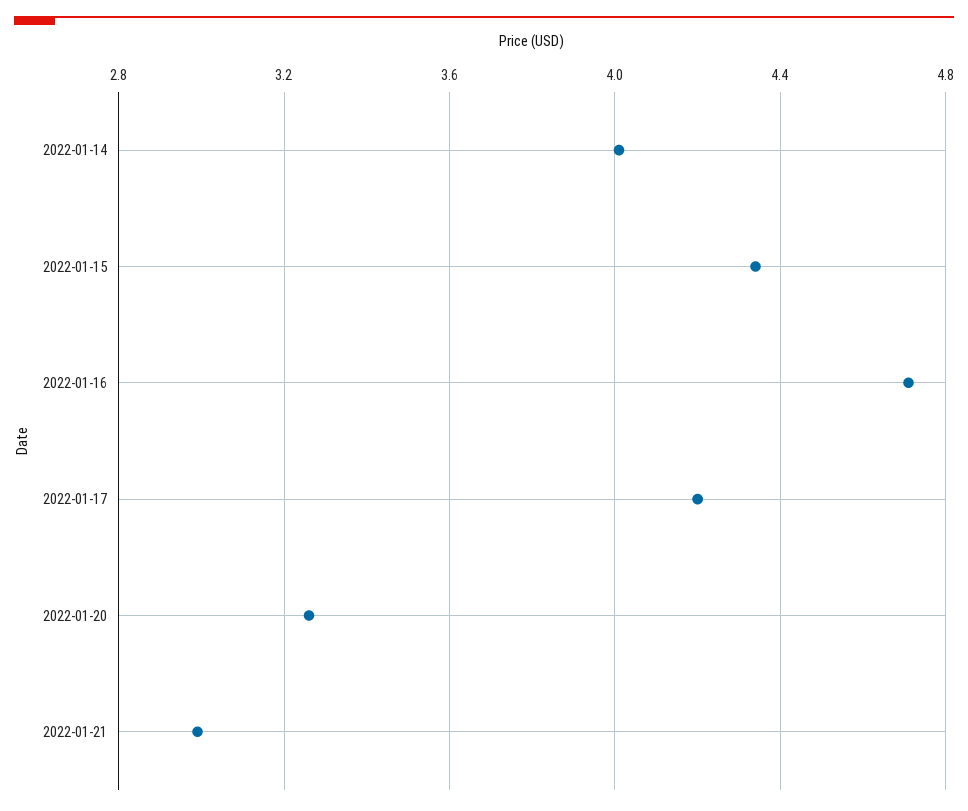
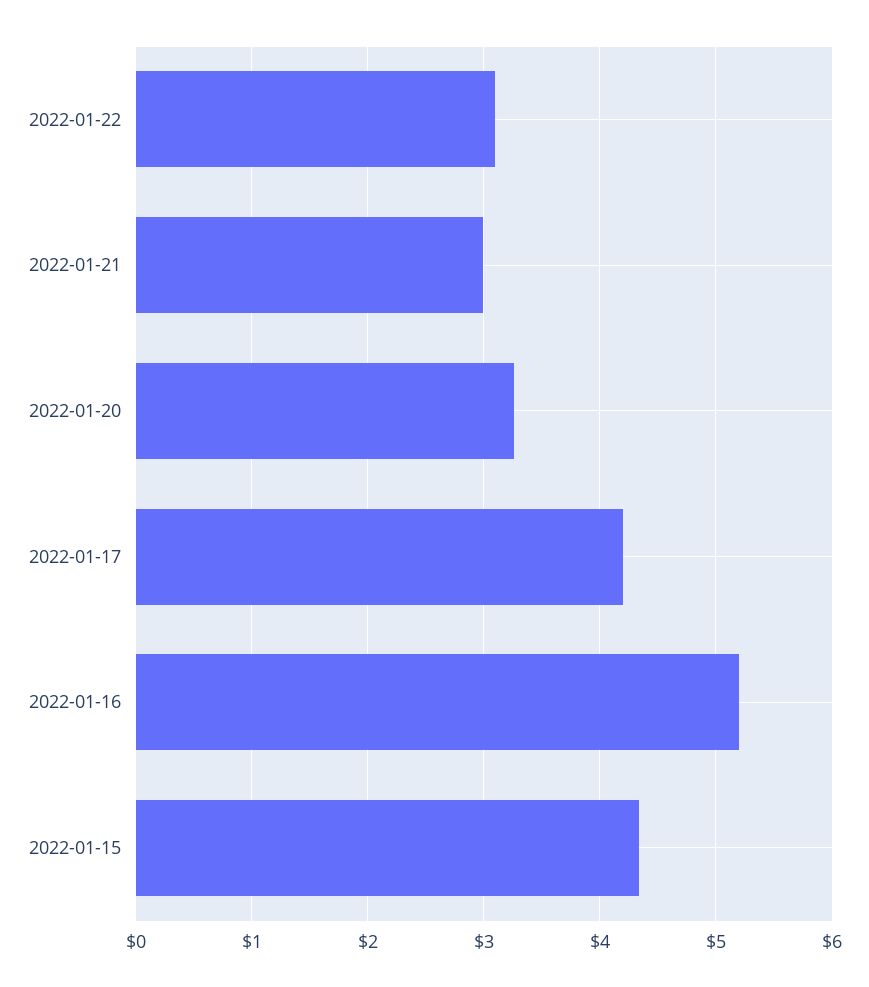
2022-01-14: 4 -> none
2022-01-16: 4.7 -> 5.2
2022-01-22: none -> 3.1

